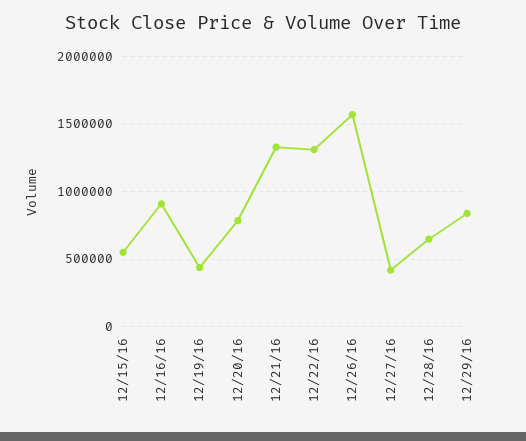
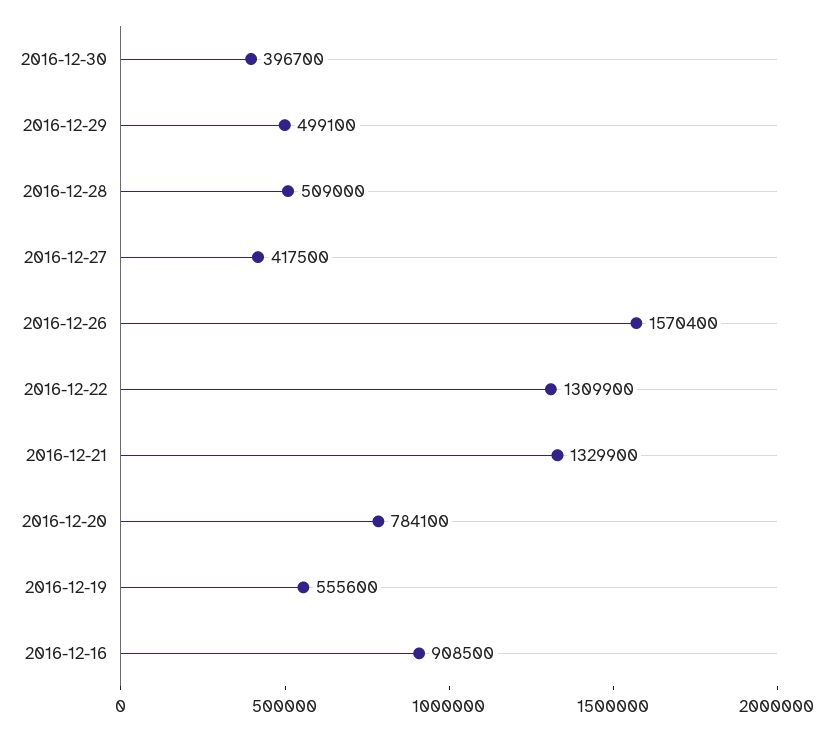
12/15/16: 550000 -> none
12/19/16: 450000 -> 555600
12/28/16: 650000 -> 509000
12/29/16: 850000 -> 499100
2016-12-30: none -> 396700

